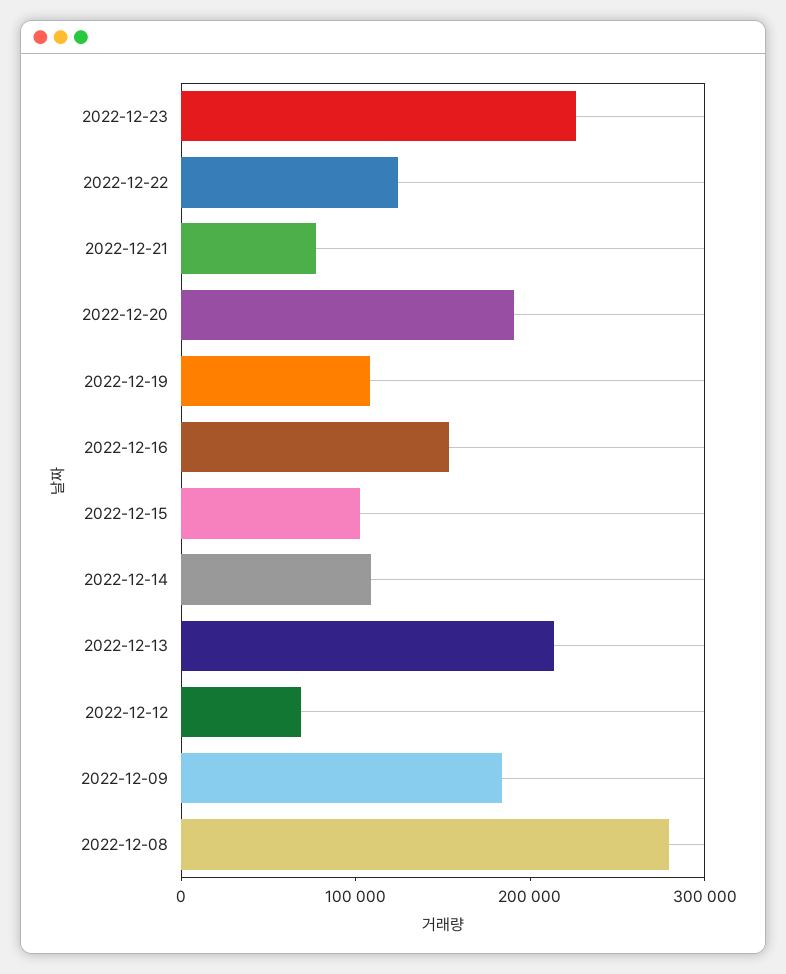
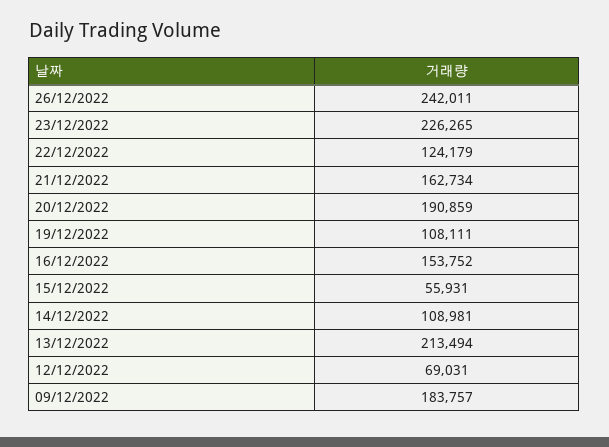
2022-12-21: 80000 -> 162734
2022-12-15: 100000 -> 55931
2022-12-08: 280000 -> none
26/12/2022: none -> 242011

